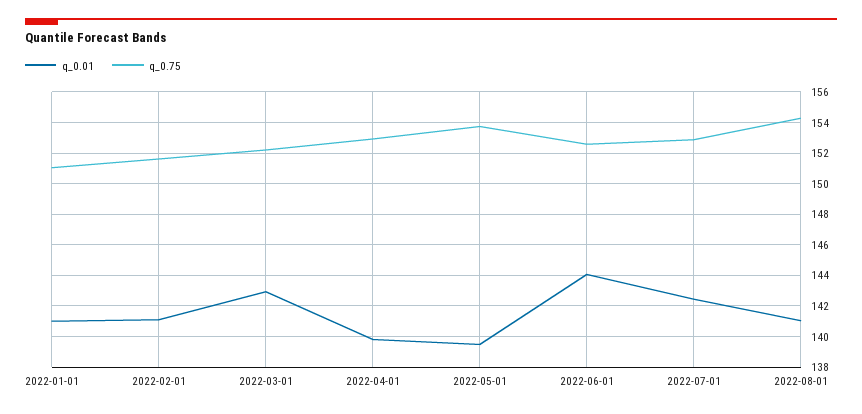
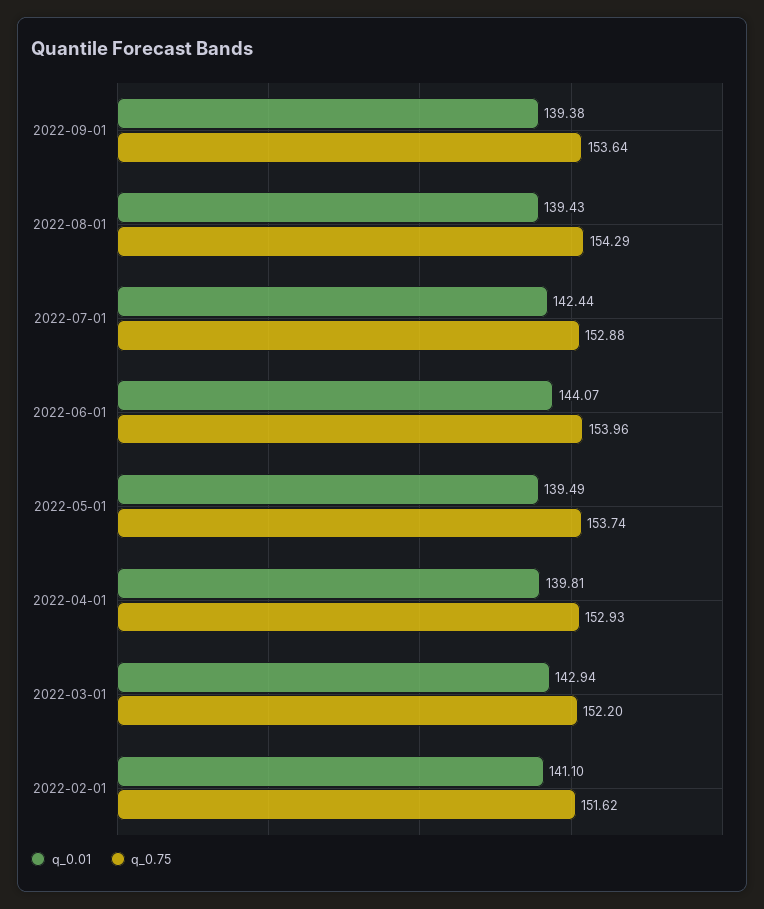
q_0.01, 2022-01-01: 141 -> none
q_0.75, 2022-01-01: 151 -> none
q_0.75, 2022-06-01: 152.5 -> 153.96
q_0.01, 2022-08-01: 141 -> 139.43
q_0.01, 2022-09-01: none -> 139.38
q_0.75, 2022-09-01: none -> 153.64

